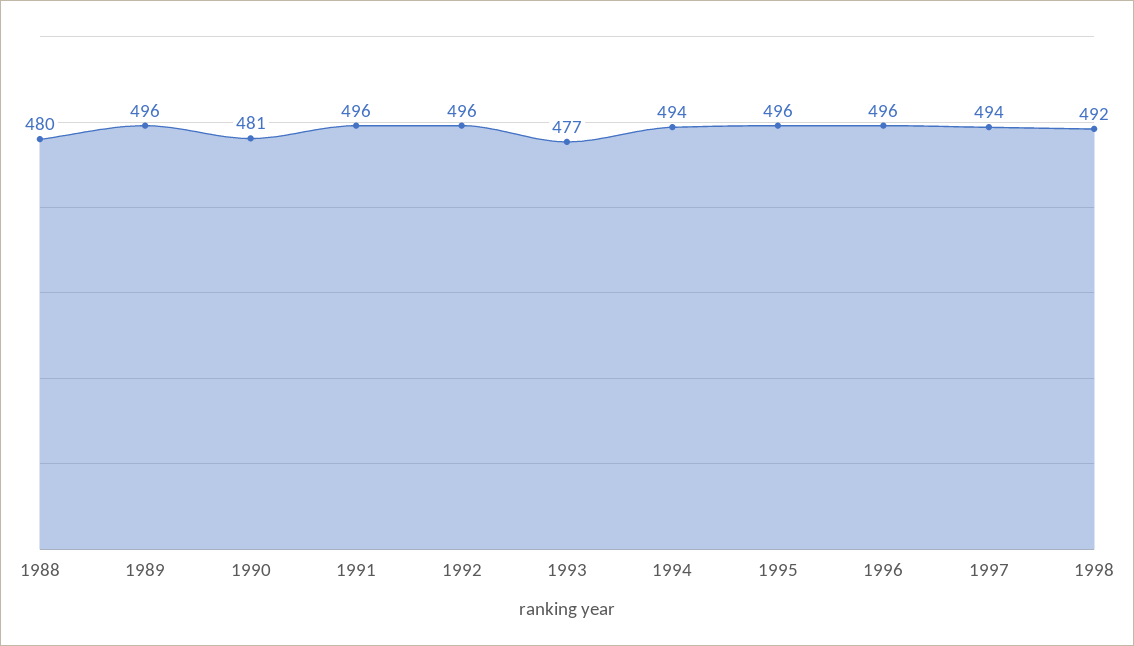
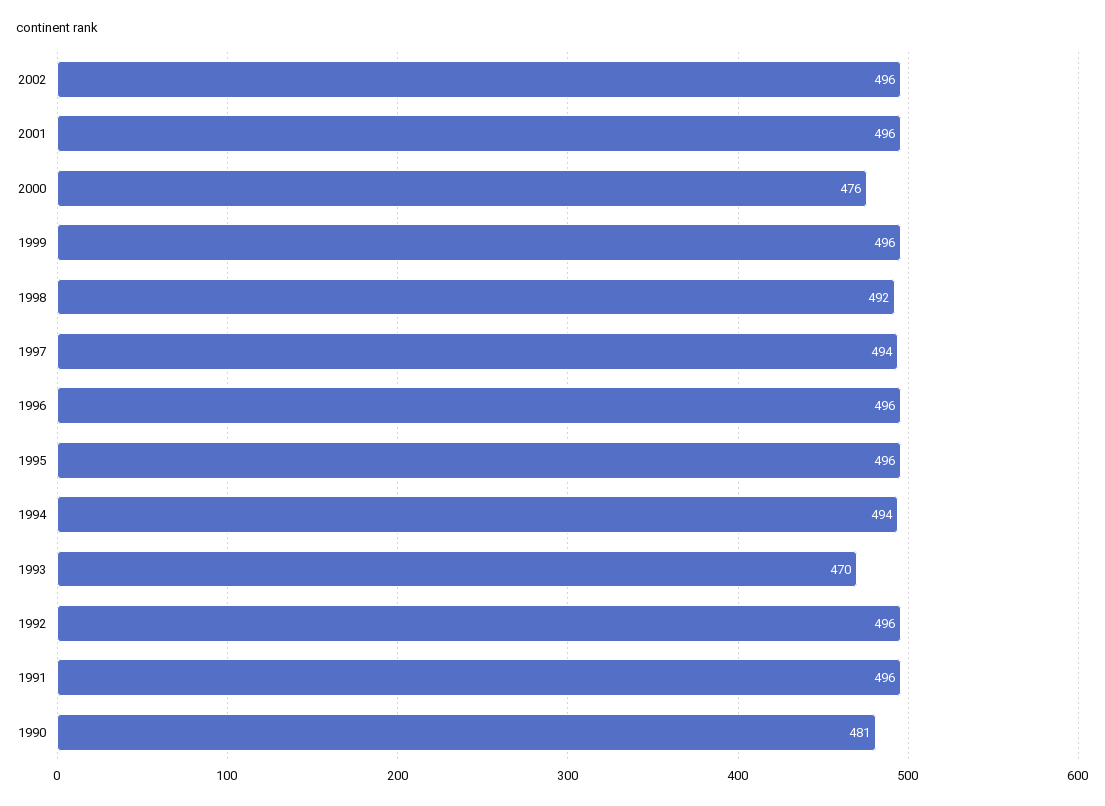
1988: 480 -> none
1989: 496 -> none
1993: 477 -> 470
2002: none -> 496
2001: none -> 496
2000: none -> 476
1999: none -> 496

